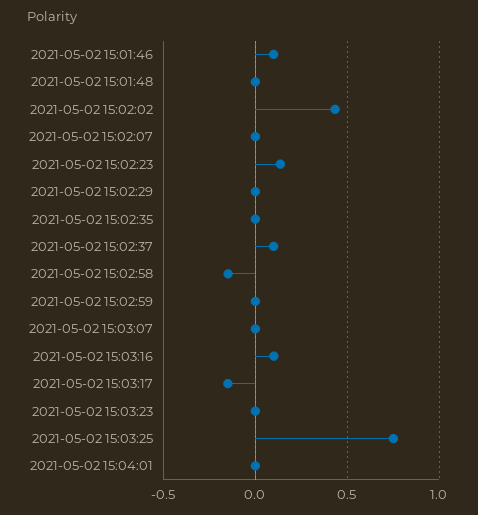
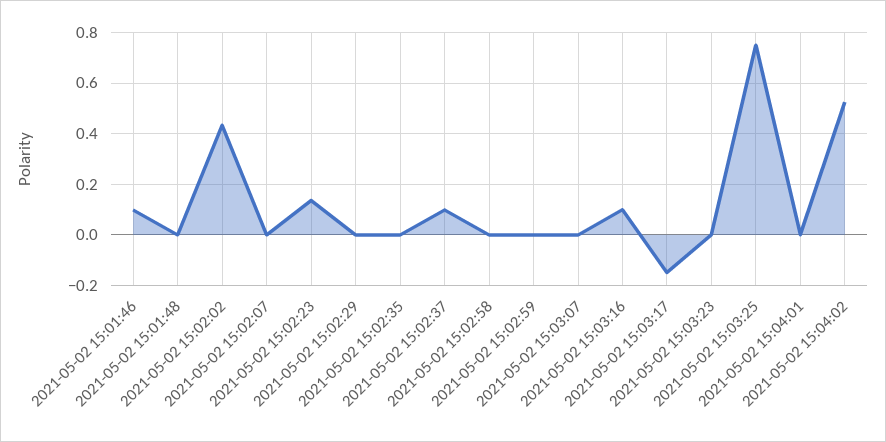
2021-05-02 15:02:58: -0.15 -> 0
2021-05-02 15:04:02: none -> 0.525

